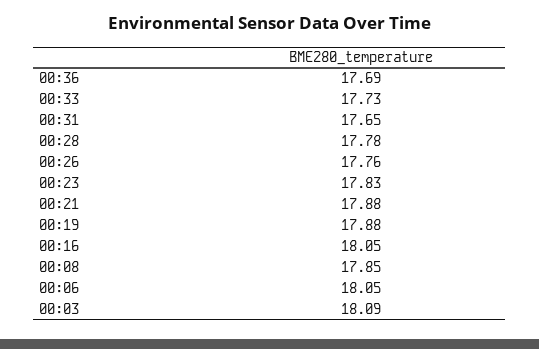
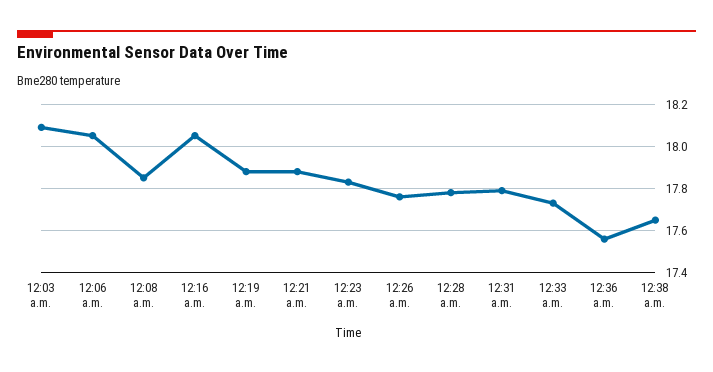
00:36: 17.69 -> 17.55
00:31: 17.65 -> 17.8
12:38 a.m.: none -> 17.65

